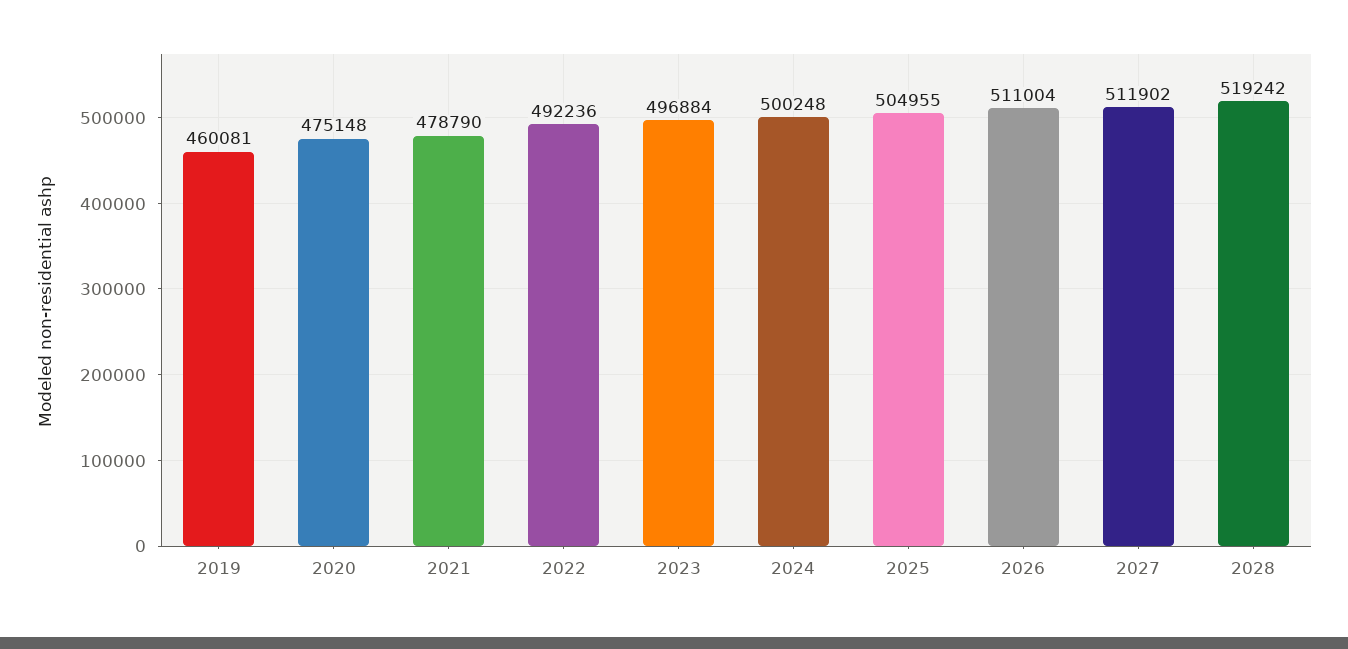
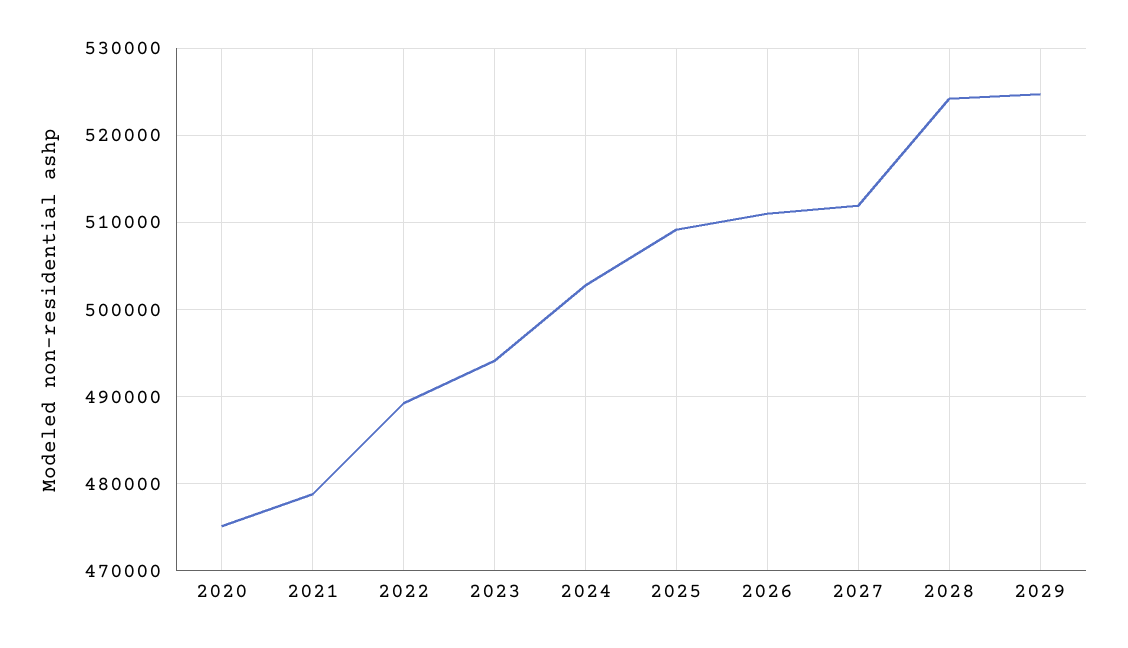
2019: 460081 -> none
2022: 492236 -> 489000
2023: 496884 -> 494000
2024: 500248 -> 503000
2025: 504955 -> 509000
2028: 519242 -> 524000
2029: none -> 525000

